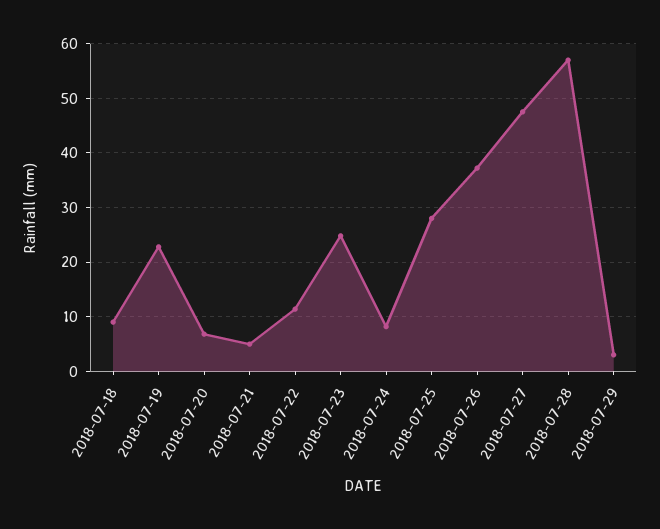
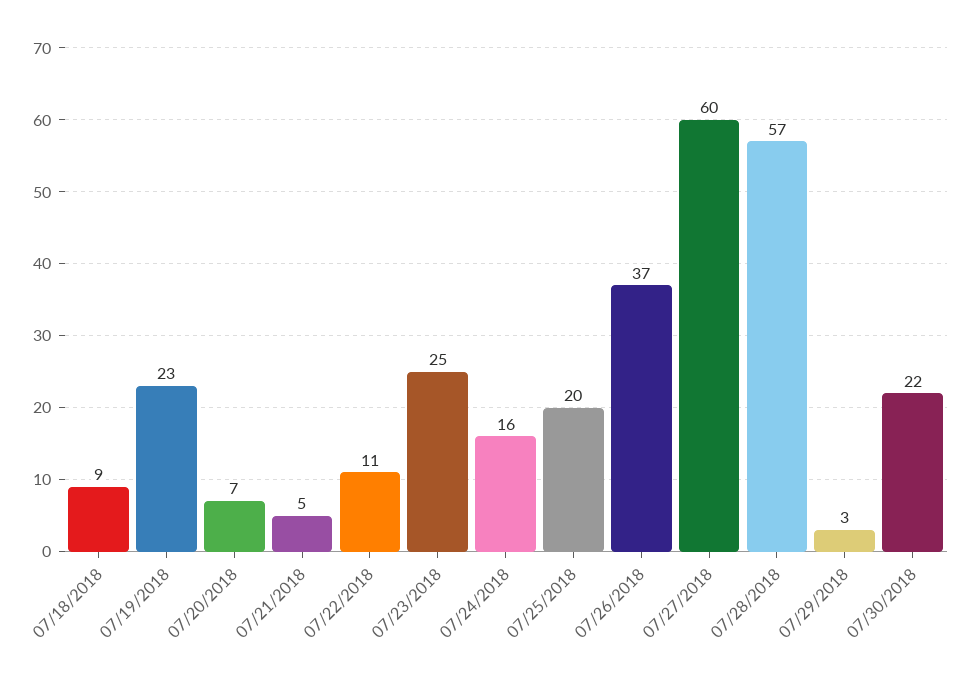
2018-07-24: 8 -> 16
2018-07-25: 28 -> 20
2018-07-27: 48 -> 60
07/30/2018: none -> 22

